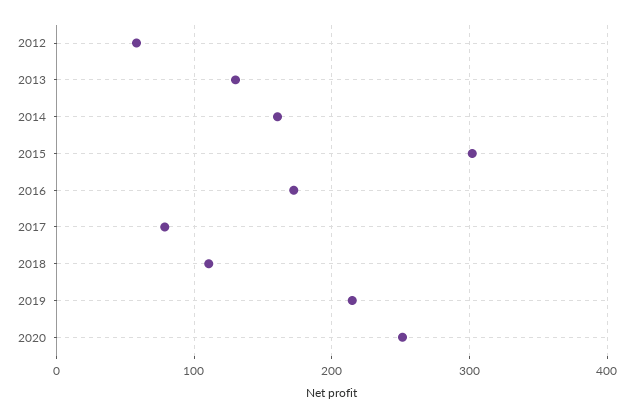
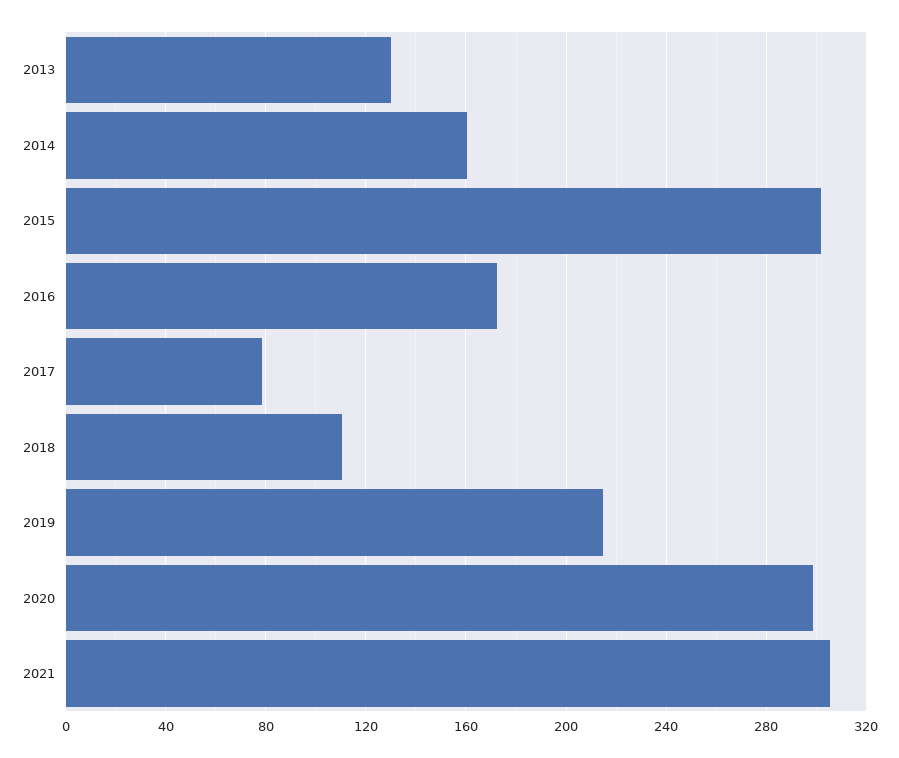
2012: 60 -> none
2020: 250 -> 300
2021: none -> 305

